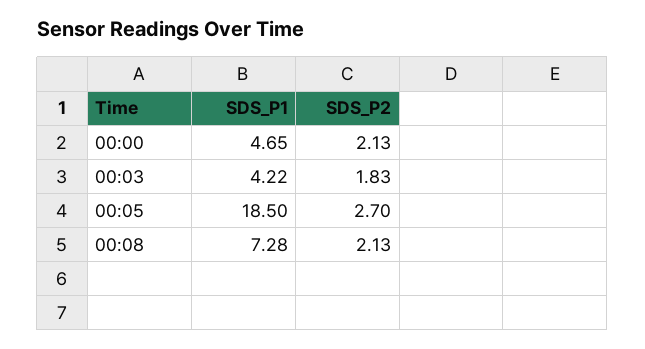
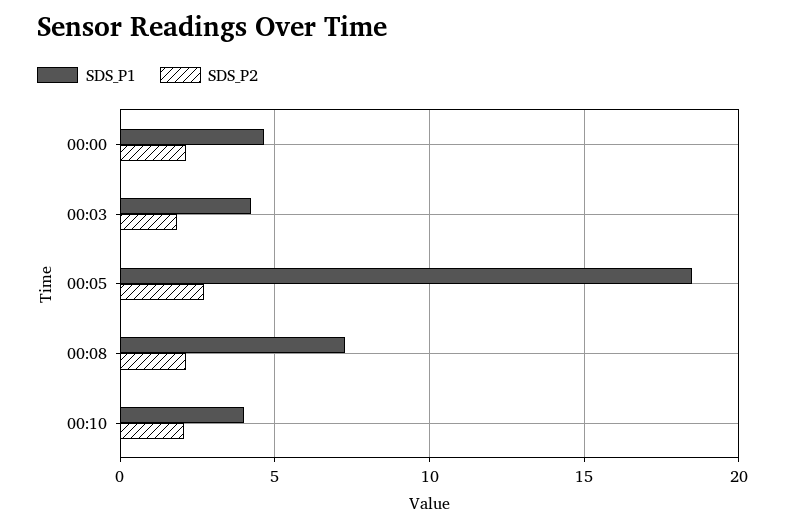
SDS_P1, 00:10: none -> 4
SDS_P2, 00:10: none -> 2

